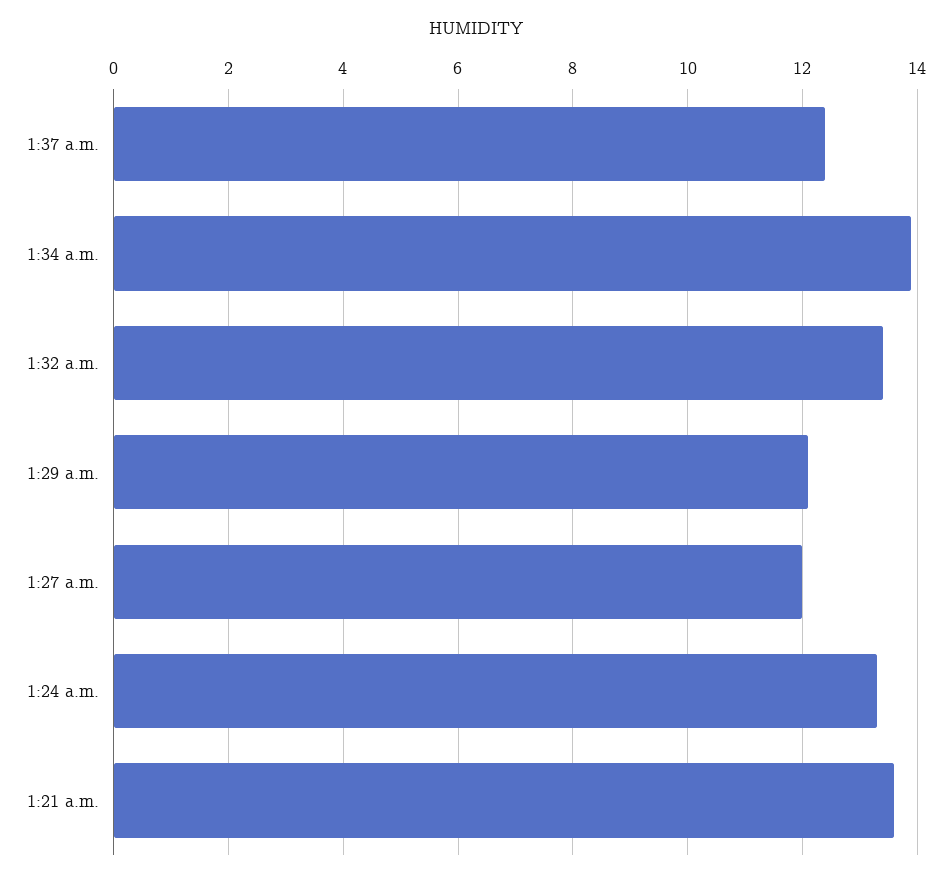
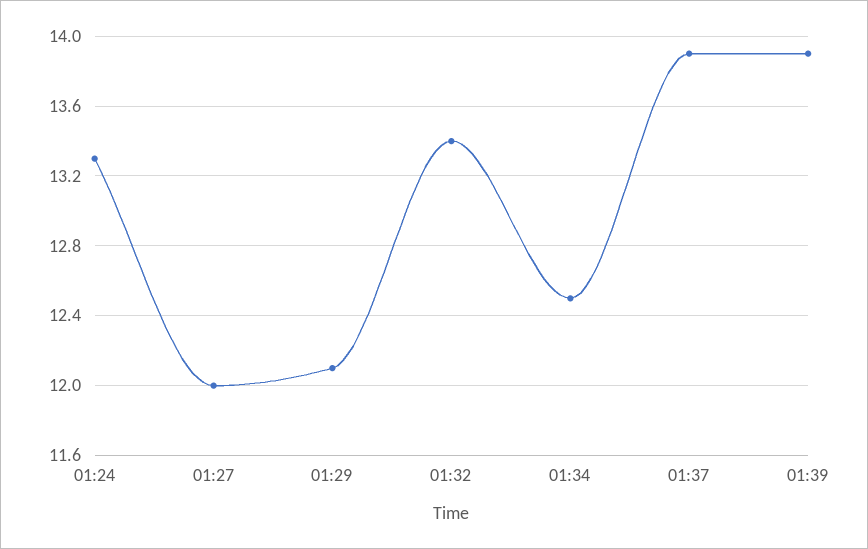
1:37 a.m.: 12.5 -> 13.9
1:34 a.m.: 14 -> 12.5
1:21 a.m.: 13.5 -> none
01:39: none -> 13.9

